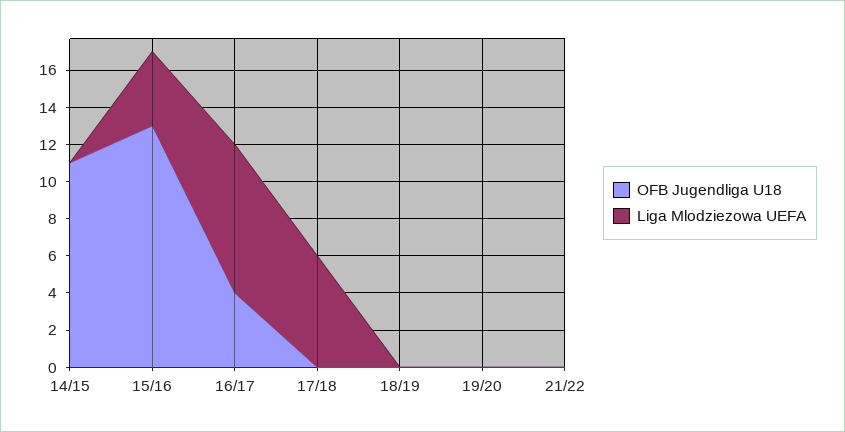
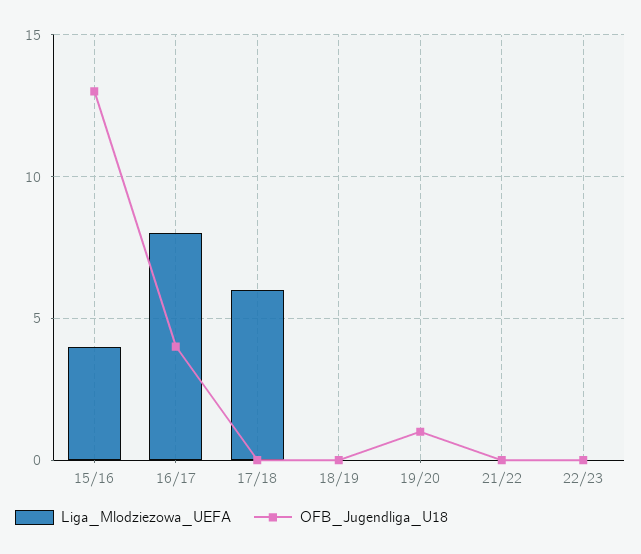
OFB Jugendliga U18, 14/15: 11 -> none
Liga Mlodziezowa UEFA, 14/15: 0 -> none
OFB Jugendliga U18, 19/20: 0 -> 1
Liga Mlodziezowa UEFA, 22/23: none -> 0
OFB Jugendliga U18, 22/23: none -> 0

